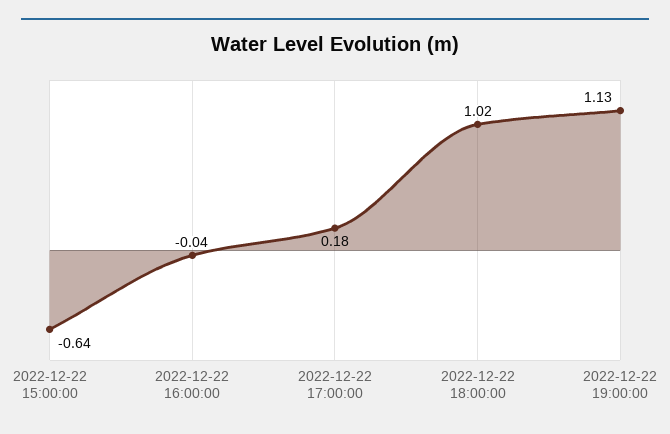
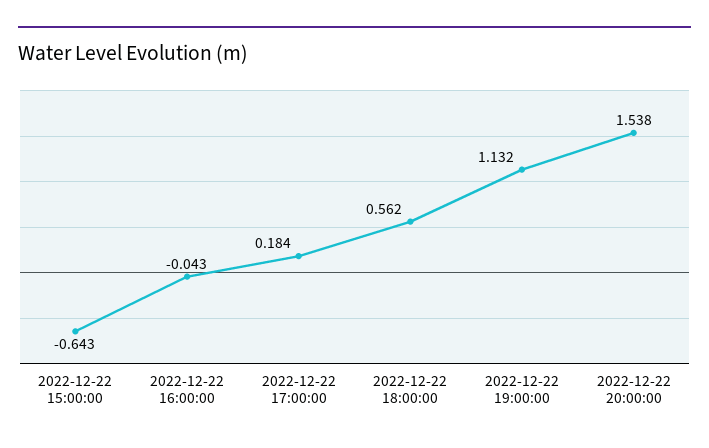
2022-12-22 18:00:00: 1.02 -> 0.562
2022-12-22 20:00:00: none -> 1.538

